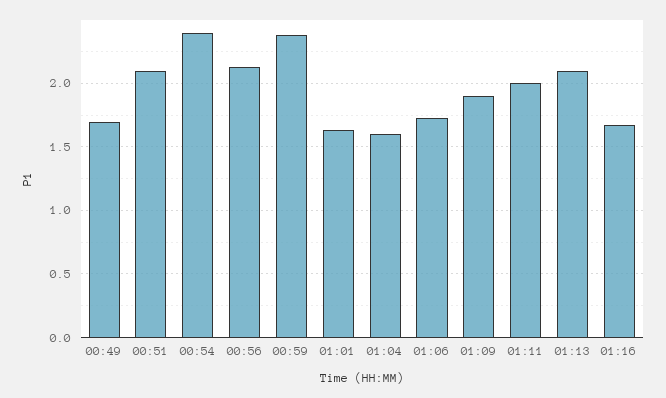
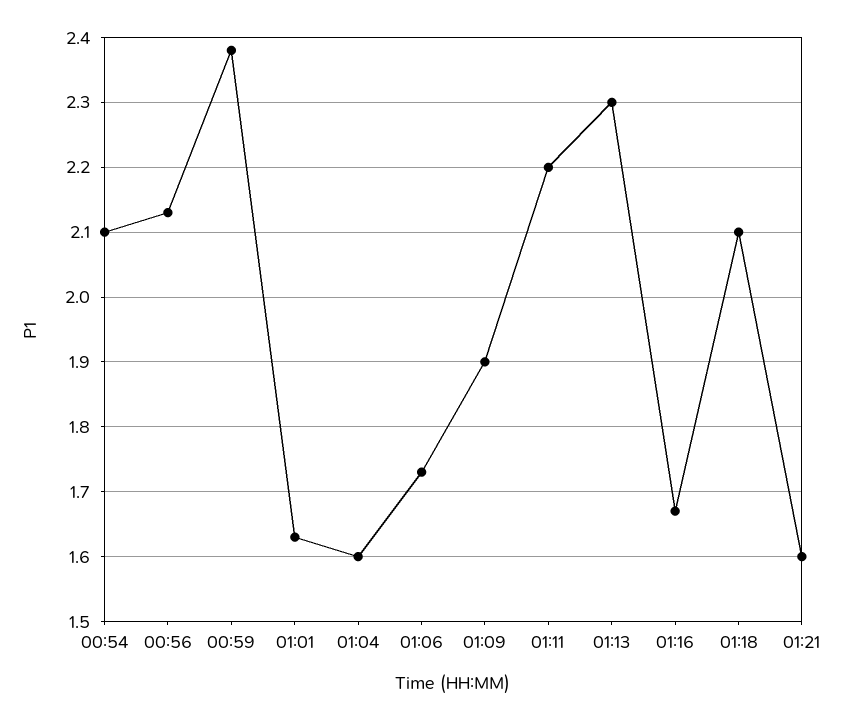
00:49: 1.7 -> none
00:51: 2.1 -> none
00:54: 2.4 -> 2.1
01:11: 2 -> 2.2
01:13: 2.1 -> 2.3
01:18: none -> 2.1
01:21: none -> 1.6

